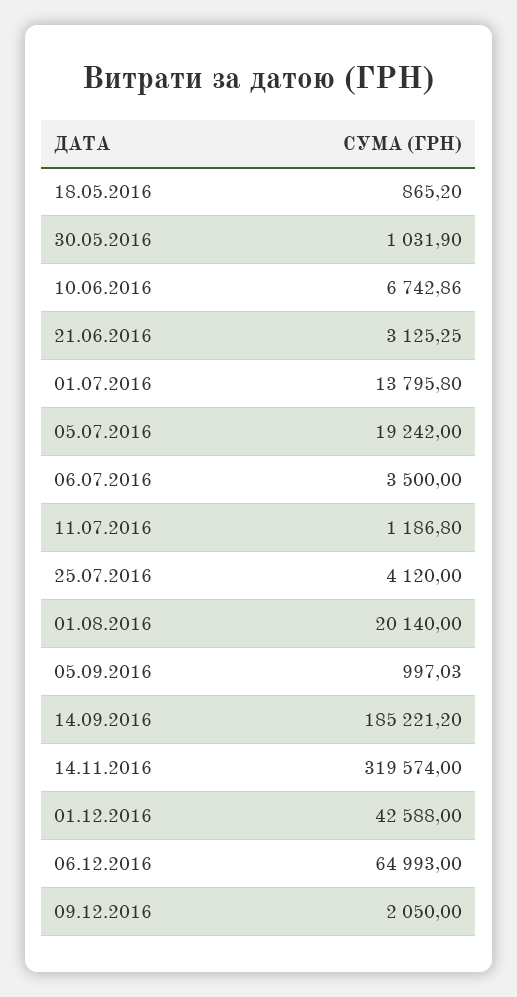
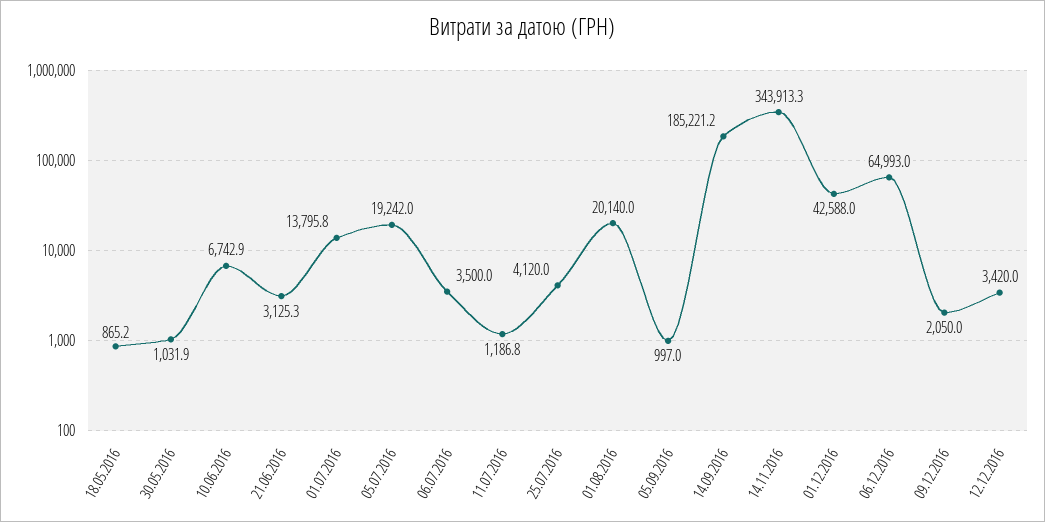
14.11.2016: 319574 -> 343913.3
12.12.2016: none -> 3420

